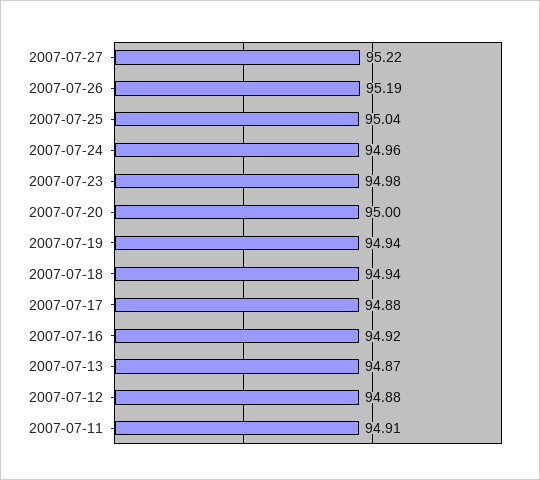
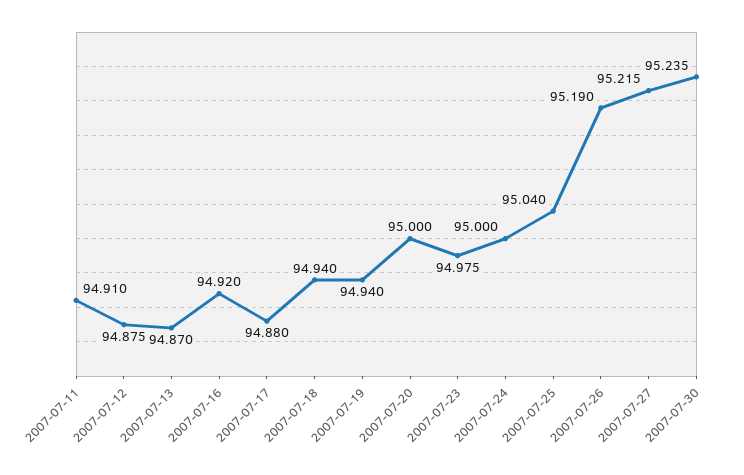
2007-07-24: 94.96 -> 95
2007-07-30: none -> 95.235

